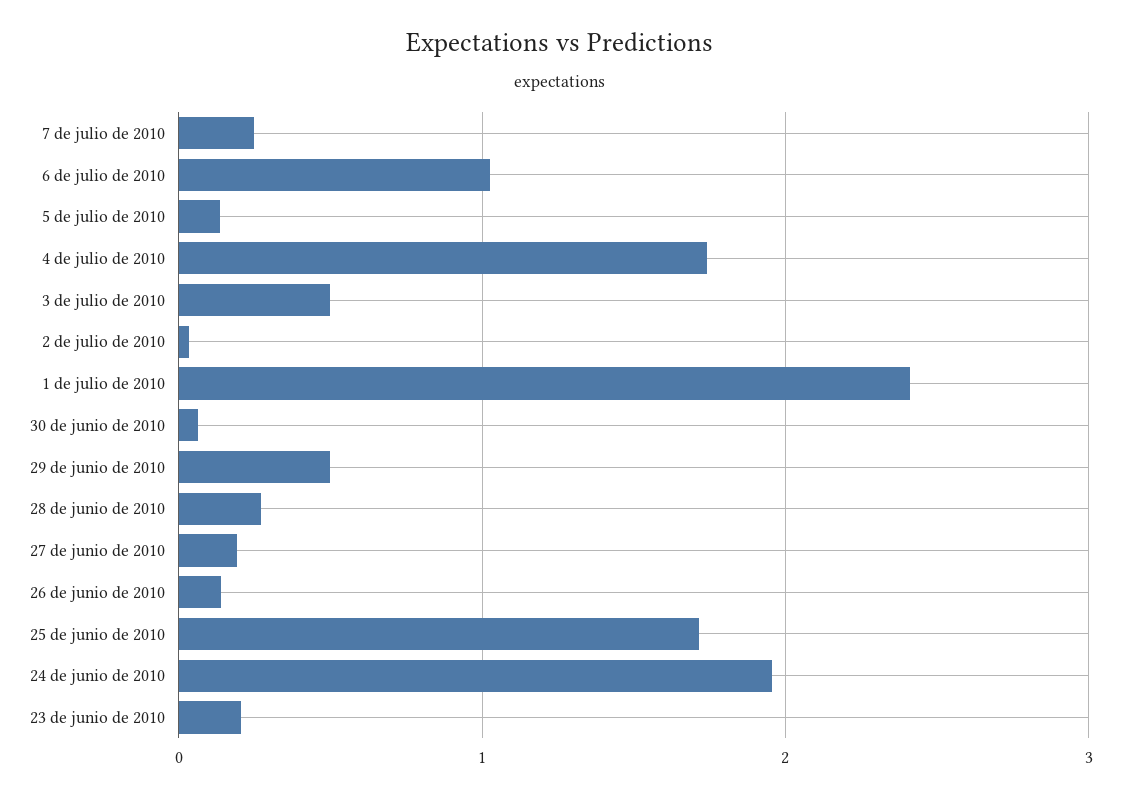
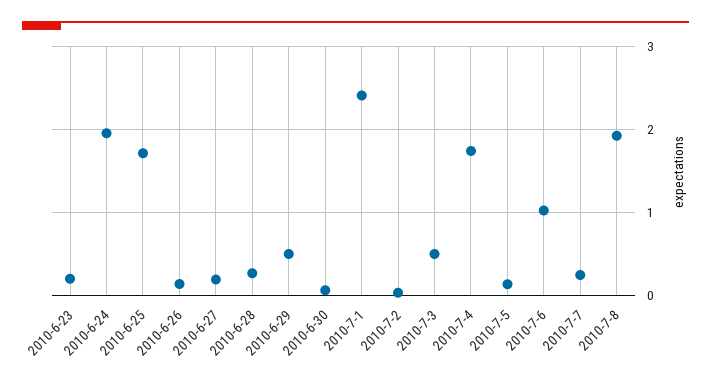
2010-7-8: none -> 1.9

